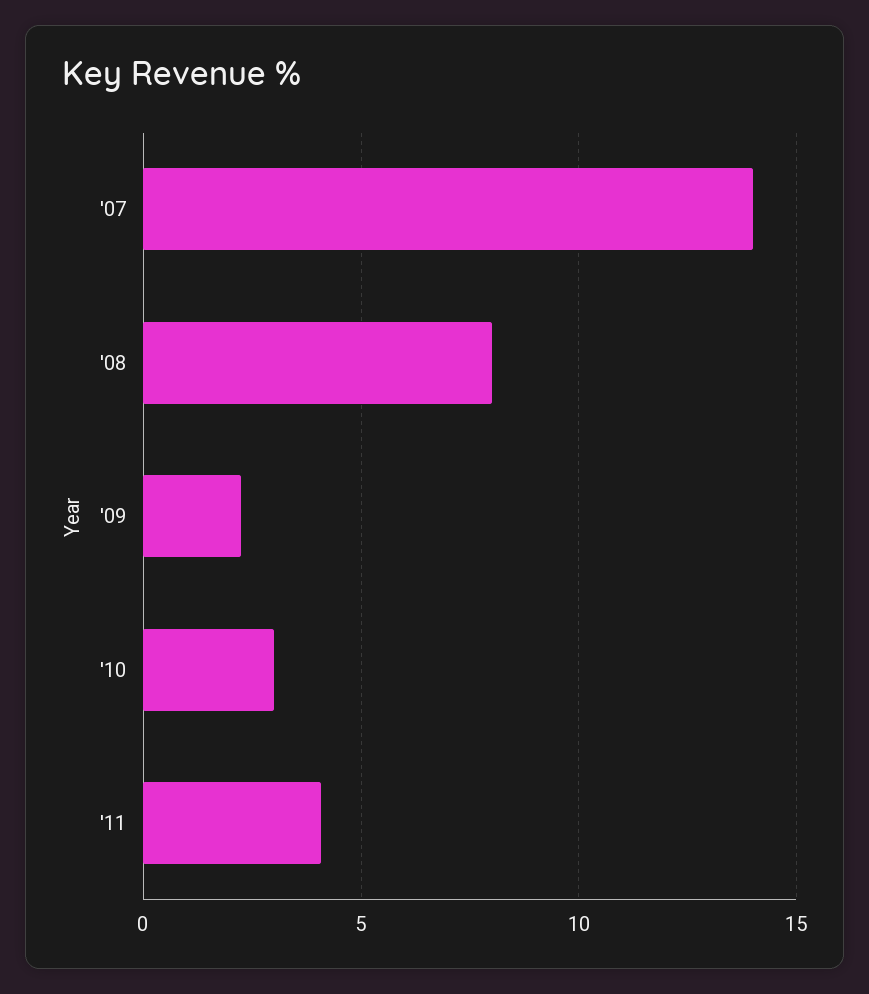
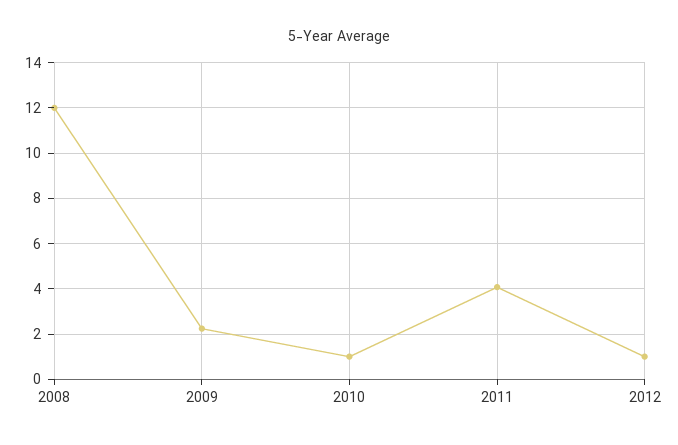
'07: 14 -> none
'08: 8 -> 12
'10: 3 -> 1
2012: none -> 1

